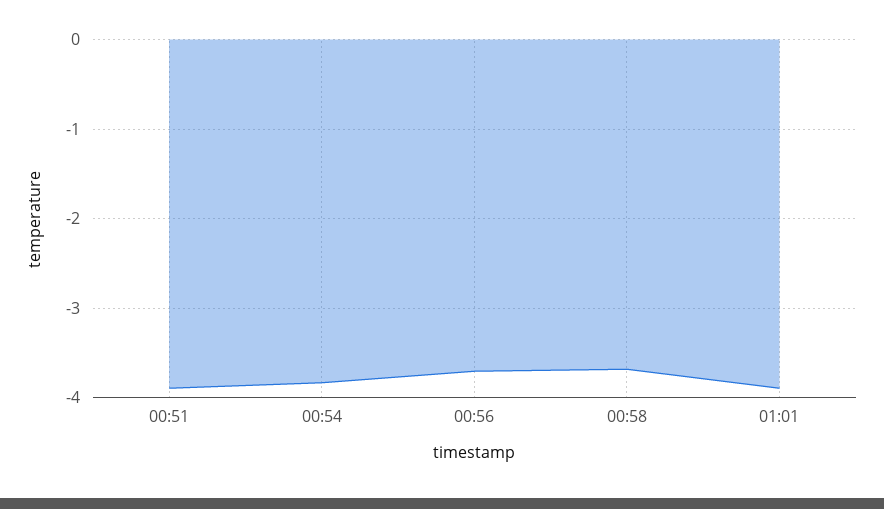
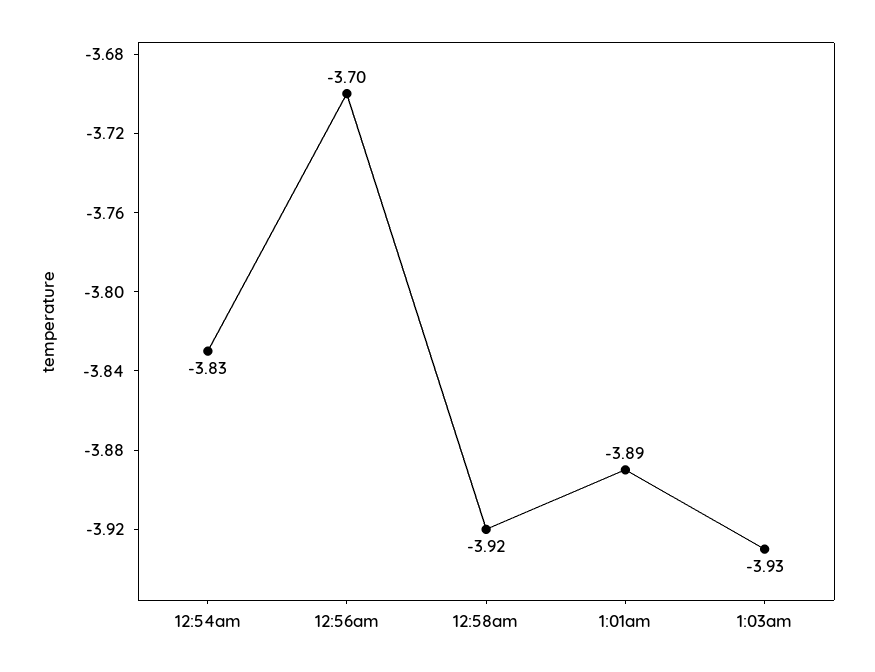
00:51: -3.9 -> none
00:58: -3.7 -> -3.92
1:03am: none -> -3.93

